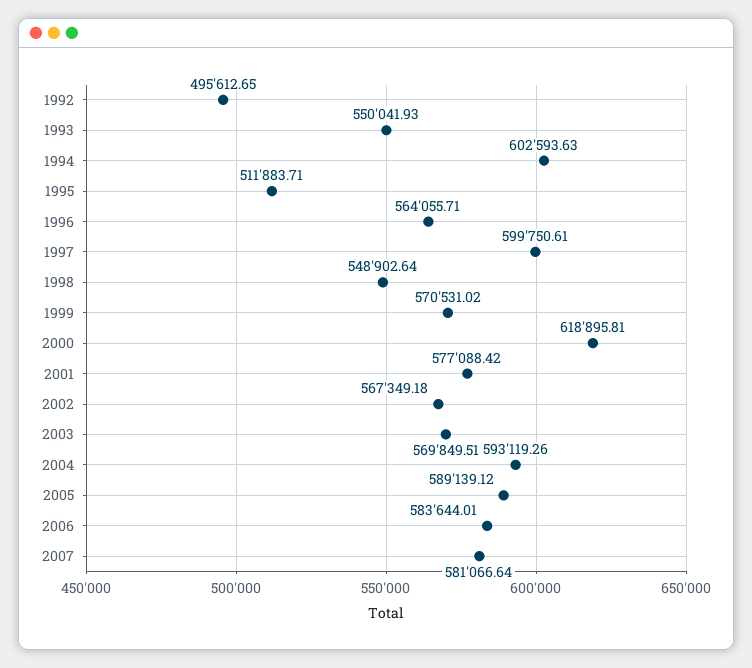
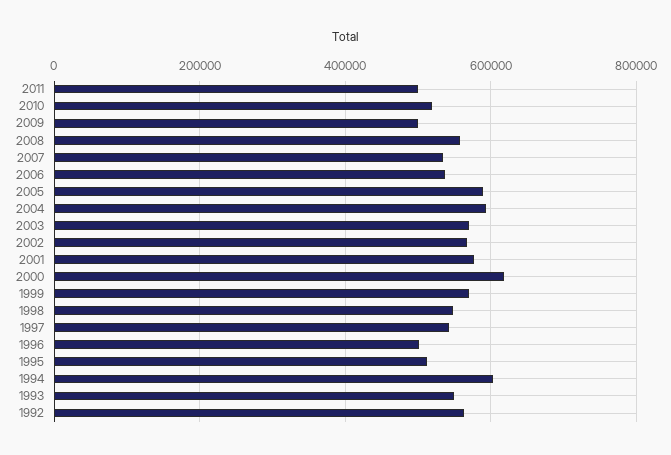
1992: 495612.65 -> 560000
1996: 564055.71 -> 500000
1997: 599750.61 -> 540000
2006: 583644.01 -> 540000
2007: 581066.64 -> 540000
2011: none -> 500000
2010: none -> 520000
2009: none -> 500000
2008: none -> 560000

